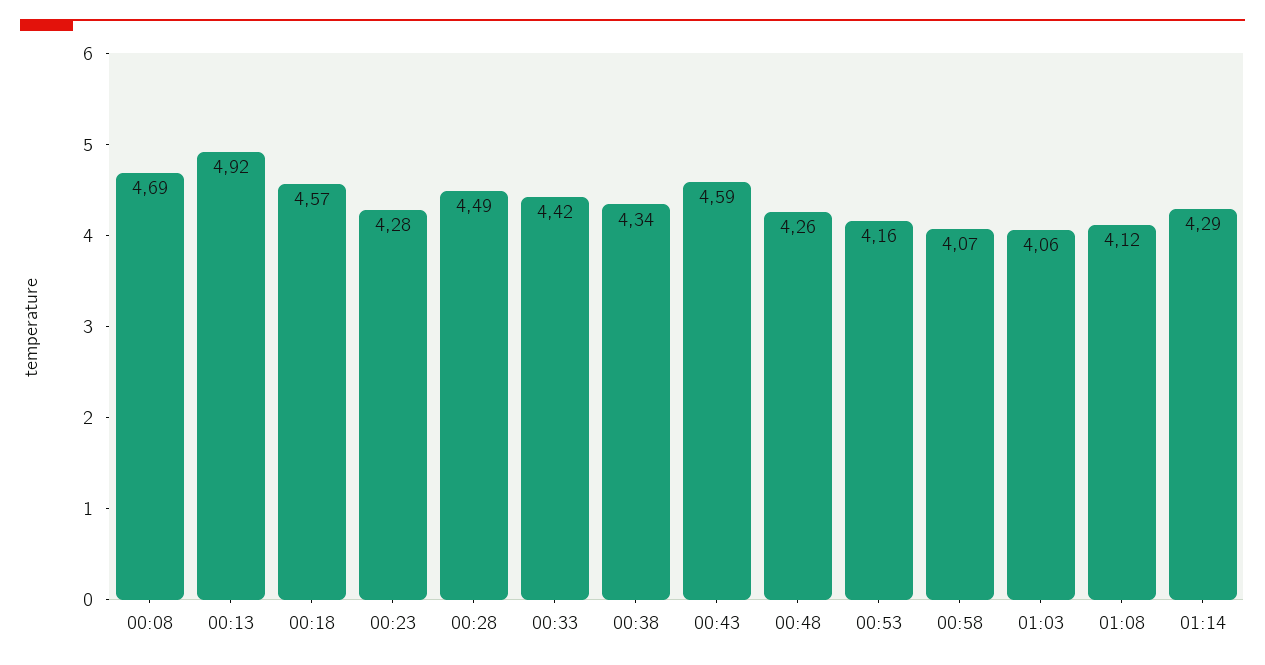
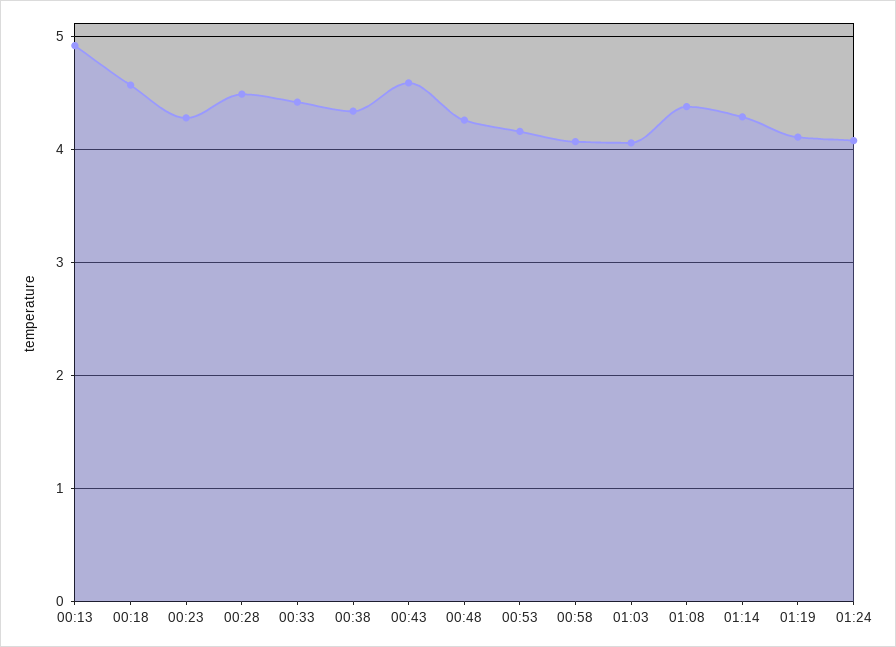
00:08: 4.69 -> none
01:08: 4.12 -> 4.4
01:19: none -> 4.1
01:24: none -> 4.1

